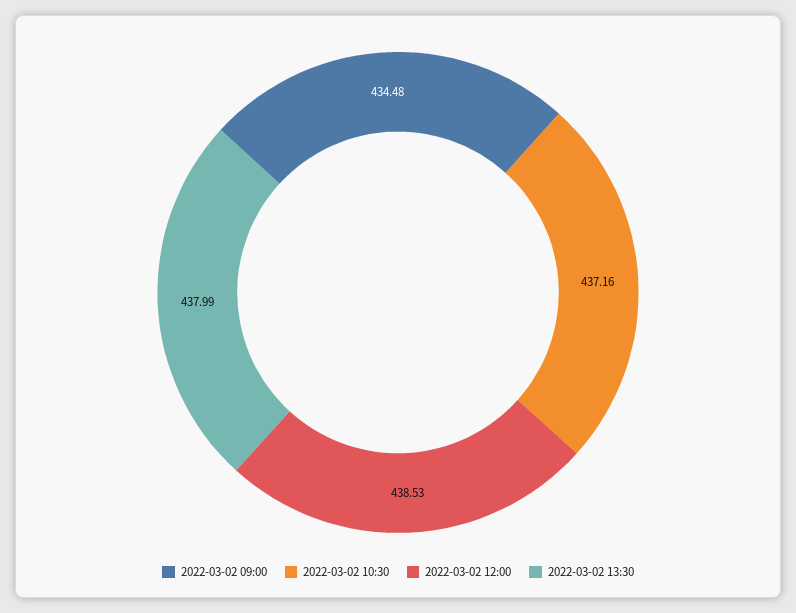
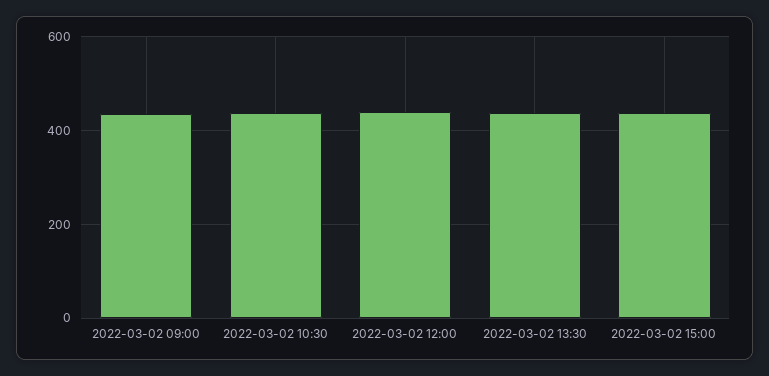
2022-03-02 15:00: none -> 440

